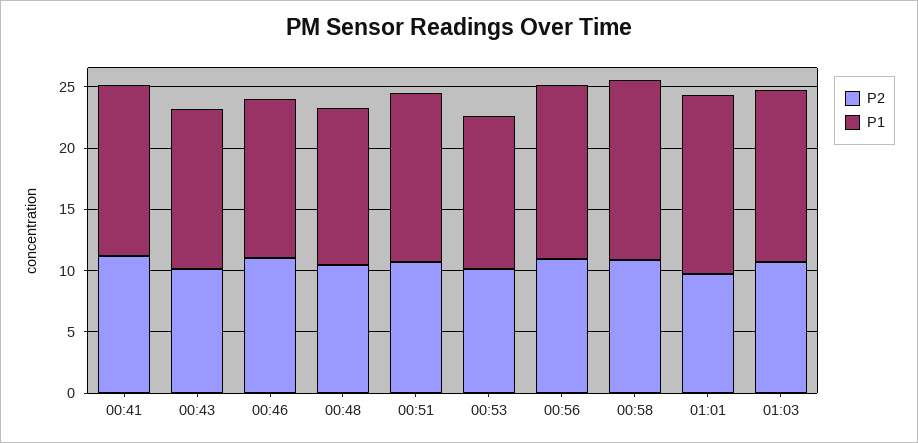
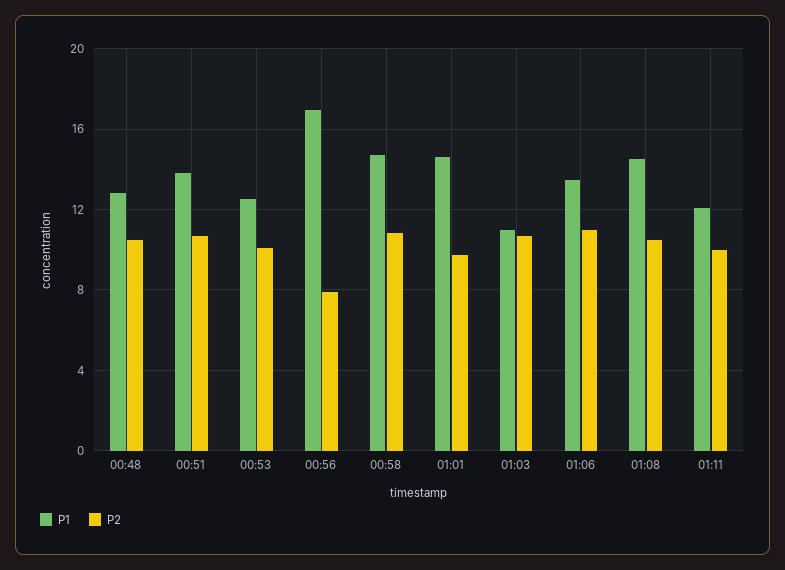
P2, 00:41: 11 -> none
P1, 00:41: 14 -> none
P2, 00:43: 10 -> none
P1, 00:43: 13 -> none
P2, 00:46: 11 -> none
P1, 00:46: 13 -> none
P2, 00:56: 11 -> 8
P1, 00:56: 14 -> 17
P1, 01:03: 14 -> 11
P1, 01:06: none -> 13.5
P2, 01:06: none -> 11
P1, 01:08: none -> 14.5
P2, 01:08: none -> 10.5
P1, 01:11: none -> 12
P2, 01:11: none -> 10

